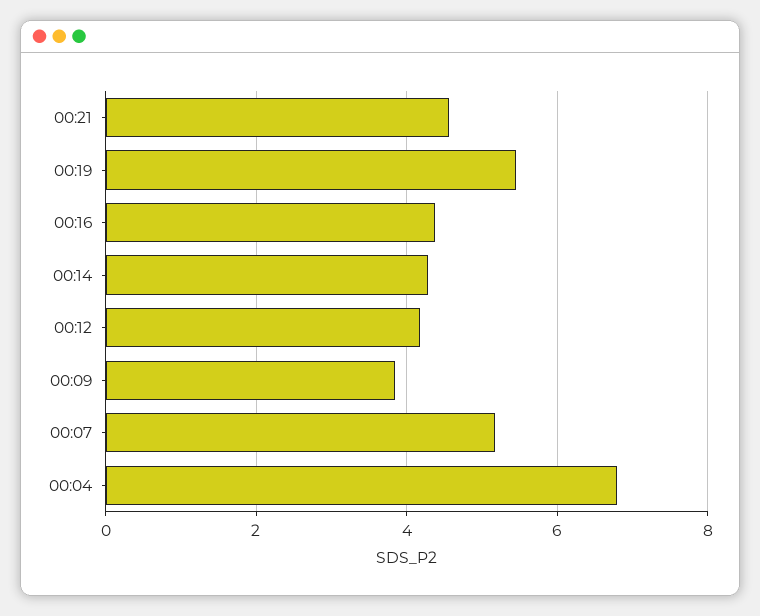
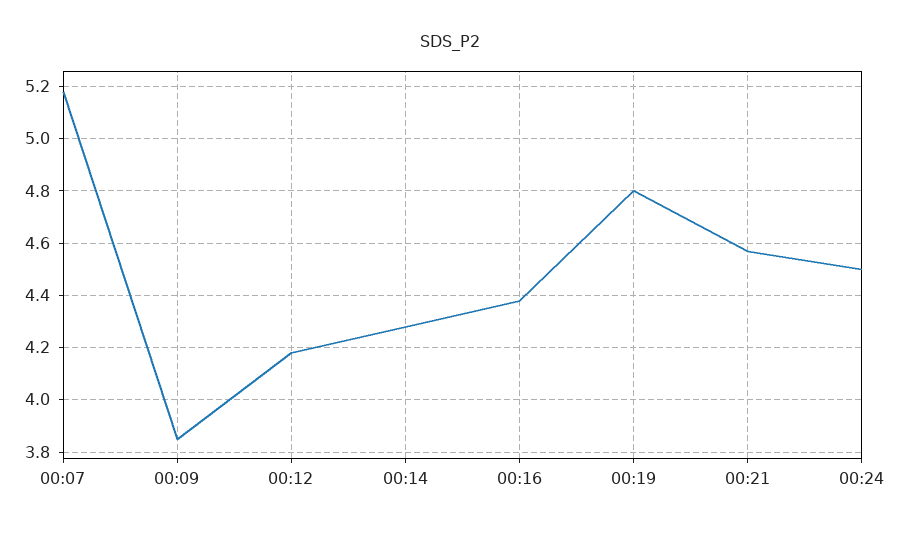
00:19: 5.4 -> 4.8
00:04: 6.8 -> none
00:24: none -> 4.5

